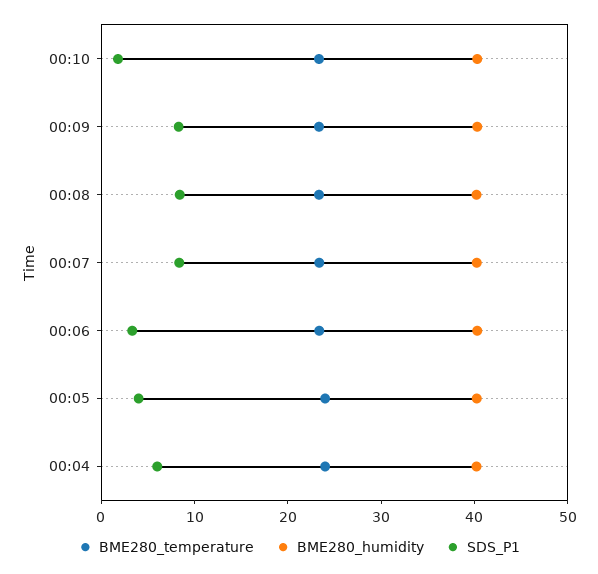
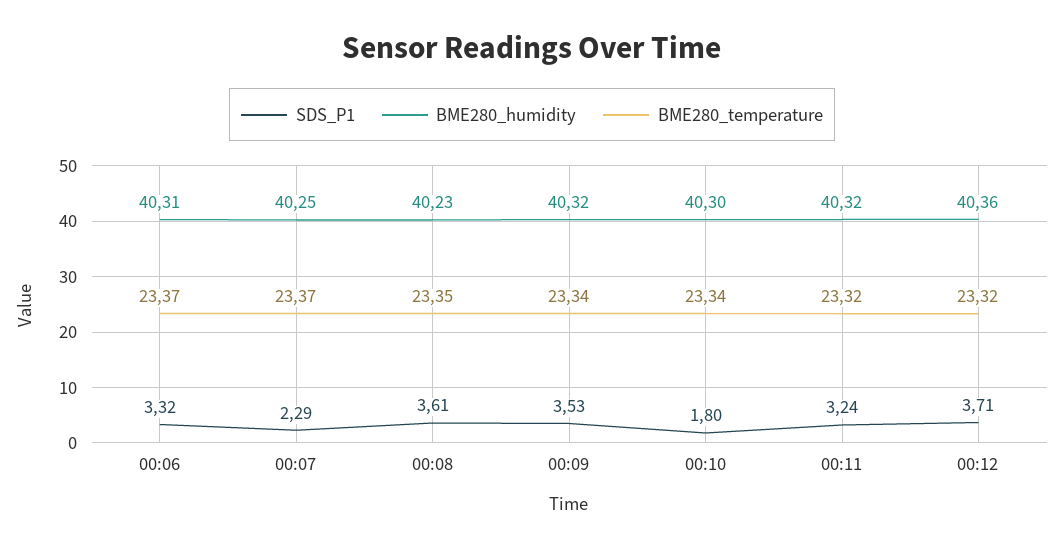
SDS_P1, 00:09: 8 -> 3.53
SDS_P1, 00:08: 8 -> 3.61
SDS_P1, 00:07: 8 -> 2.29
BME280_temperature, 00:05: 24 -> none
BME280_humidity, 00:05: 40 -> none
SDS_P1, 00:05: 4 -> none
BME280_temperature, 00:04: 24 -> none
BME280_humidity, 00:04: 40 -> none
SDS_P1, 00:04: 6 -> none
SDS_P1, 00:11: none -> 3.24
BME280_humidity, 00:11: none -> 40.32
BME280_temperature, 00:11: none -> 23.32
SDS_P1, 00:12: none -> 3.71
BME280_humidity, 00:12: none -> 40.36
BME280_temperature, 00:12: none -> 23.32

